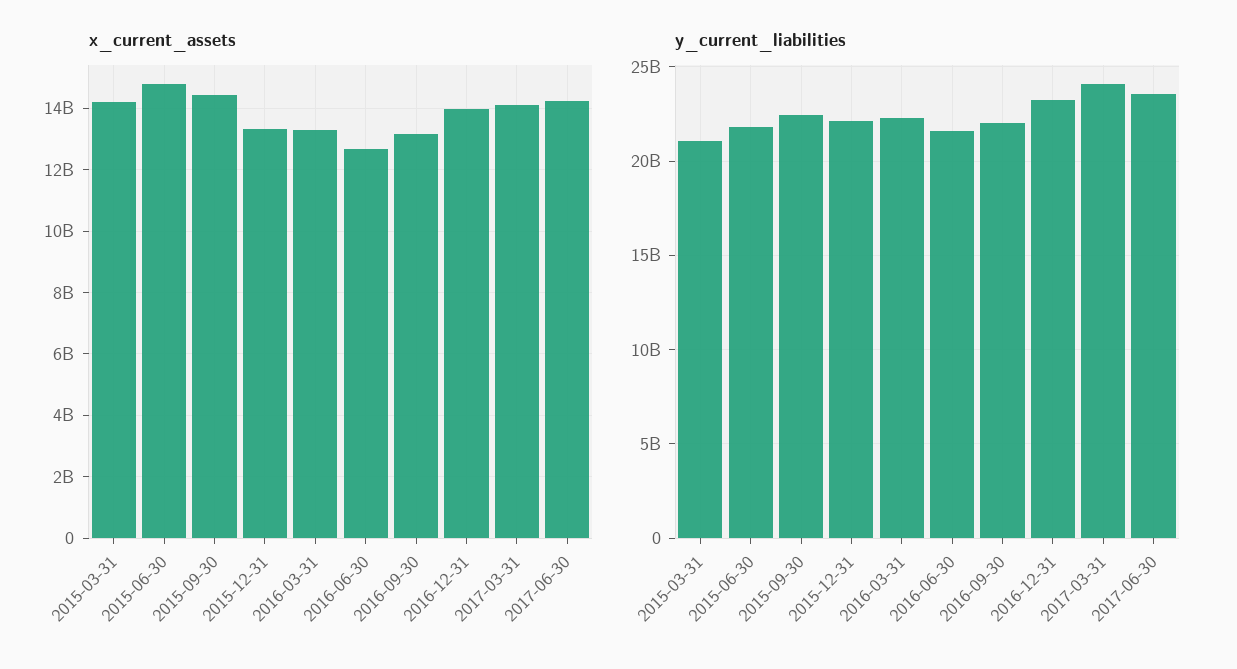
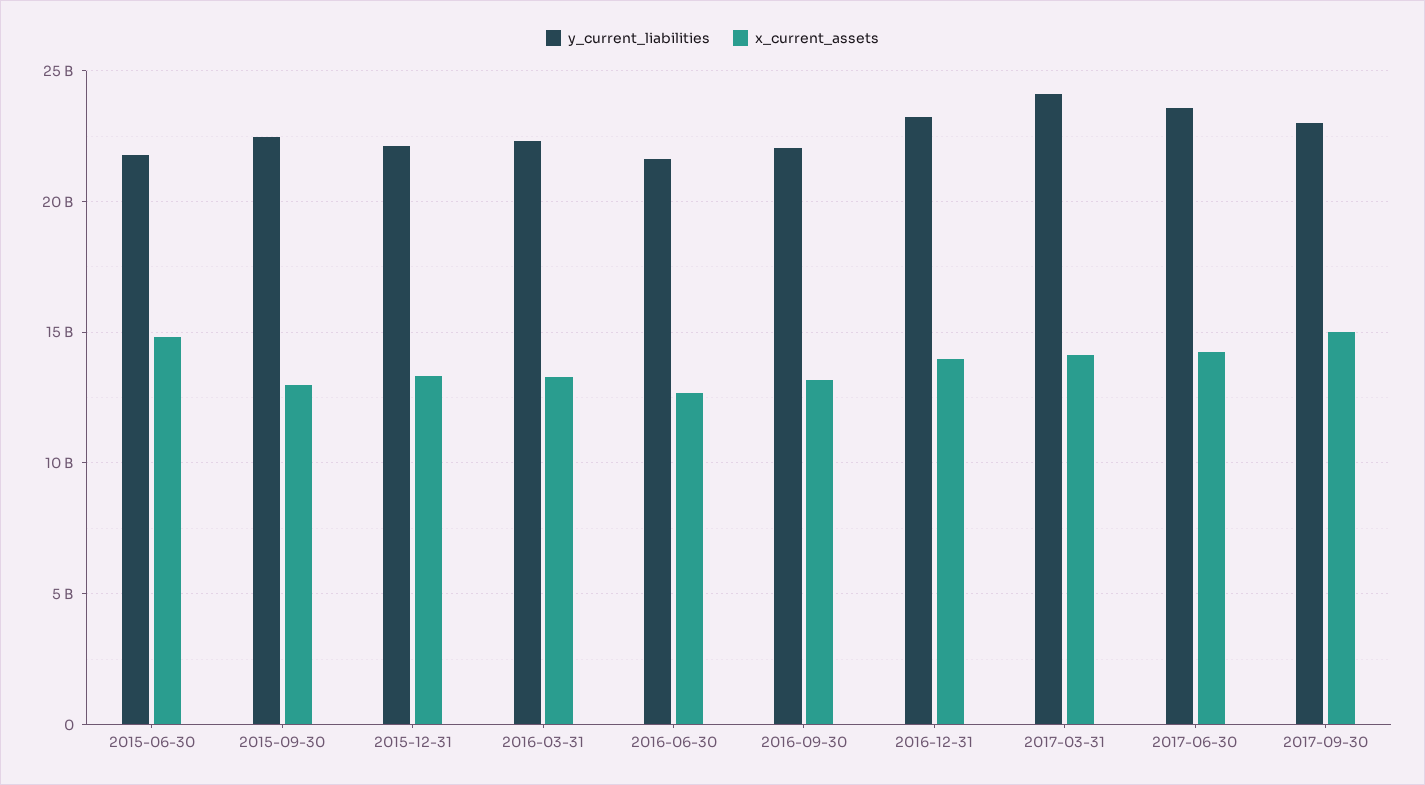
x_current_assets, 2015-03-31: 14200000000 -> none
x_current_assets, 2015-09-30: 14400000000 -> 13000000000
y_current_liabilities, 2015-03-31: 21000000000 -> none
y_current_liabilities, 2017-09-30: none -> 23000000000
x_current_assets, 2017-09-30: none -> 15000000000

